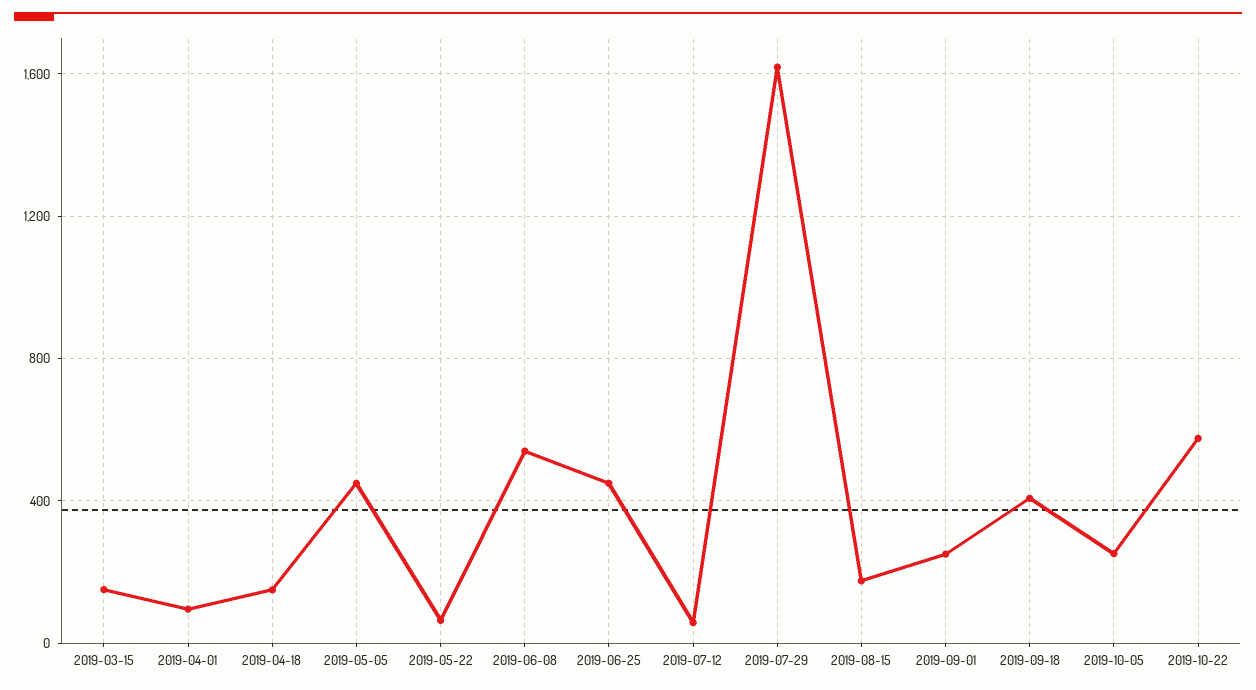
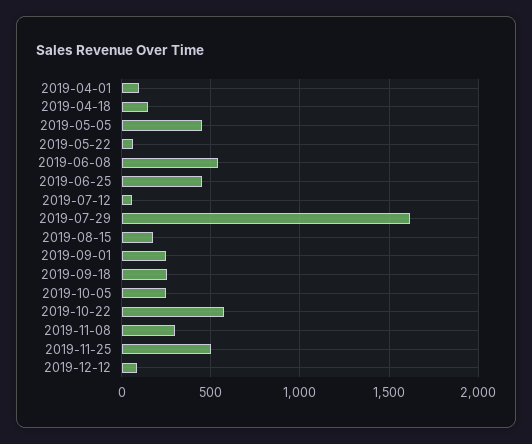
2019-03-15: 150 -> none
2019-09-18: 400 -> 250
2019-11-08: none -> 300
2019-11-25: none -> 500
2019-12-12: none -> 100

